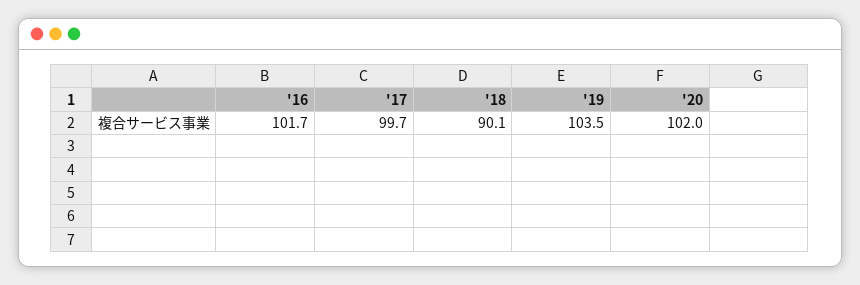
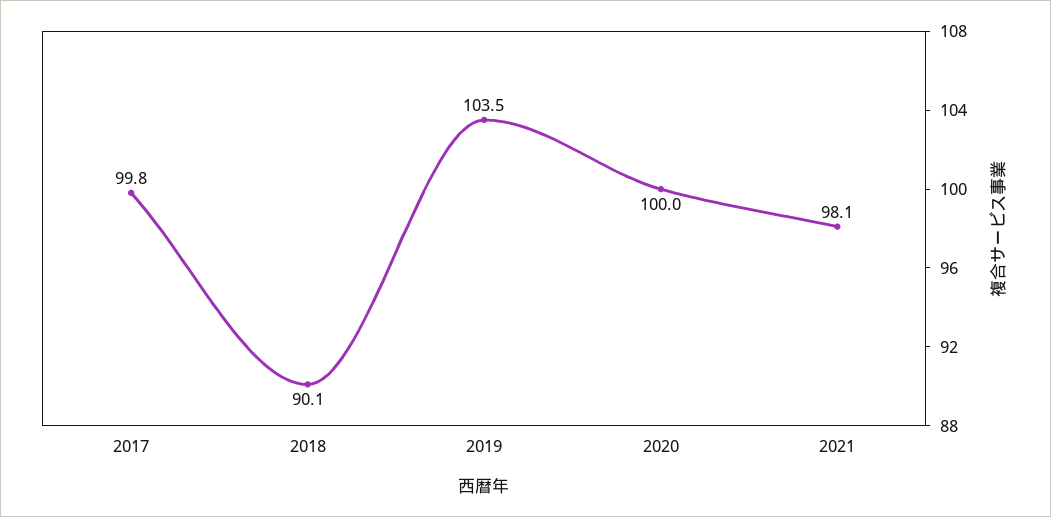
'16: 101.7 -> none
'17: 99.7 -> 99.8
'20: 102 -> 100
2021: none -> 98.1

